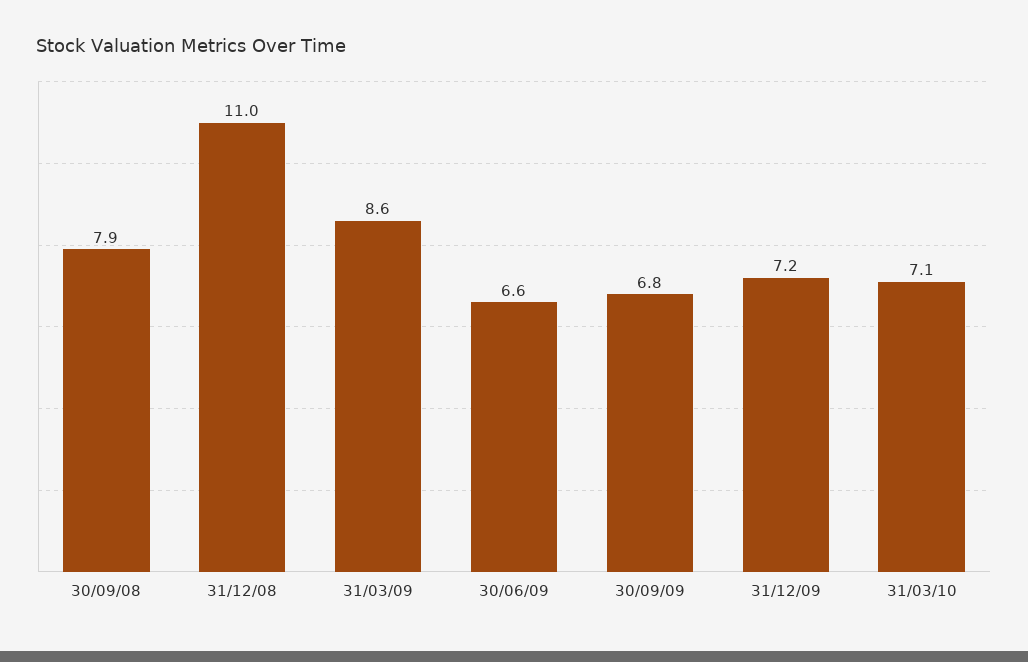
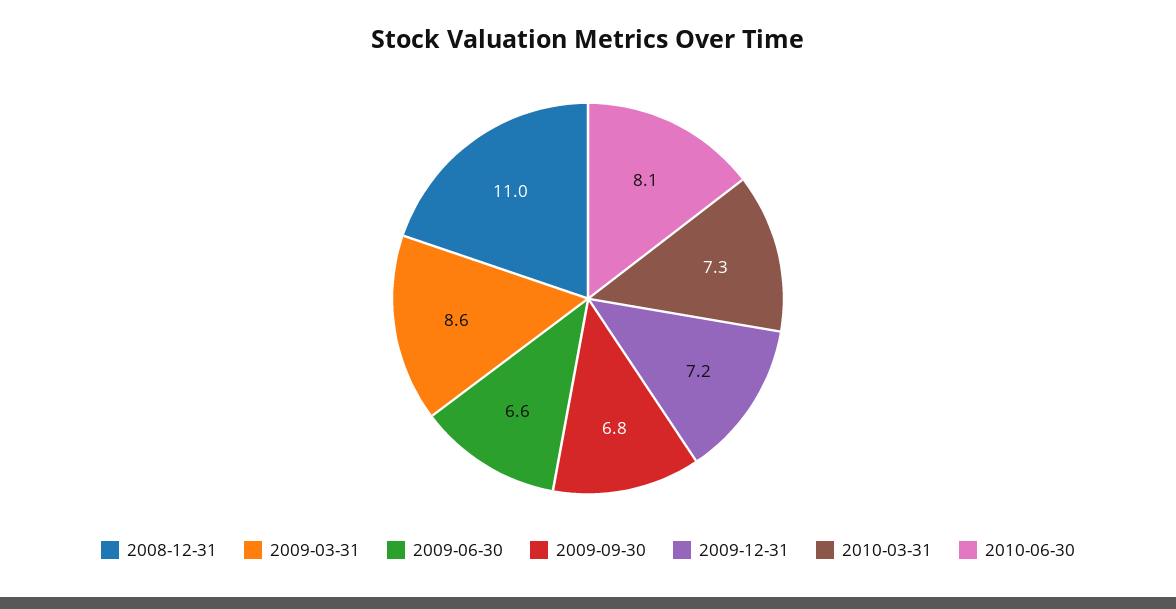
30/09/08: 7.9 -> none
31/03/10: 7.1 -> 7.3
2010-06-30: none -> 8.1

